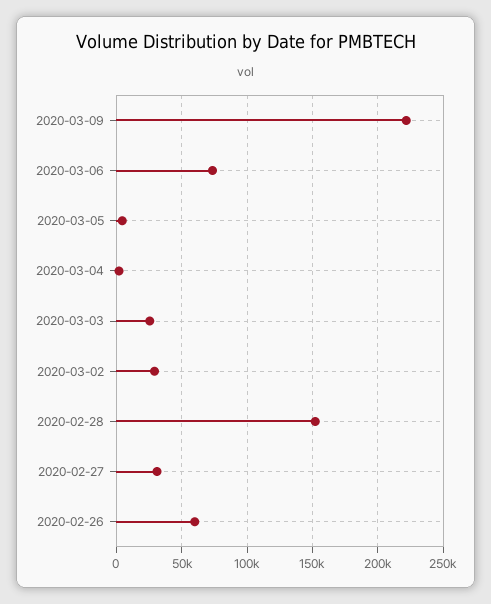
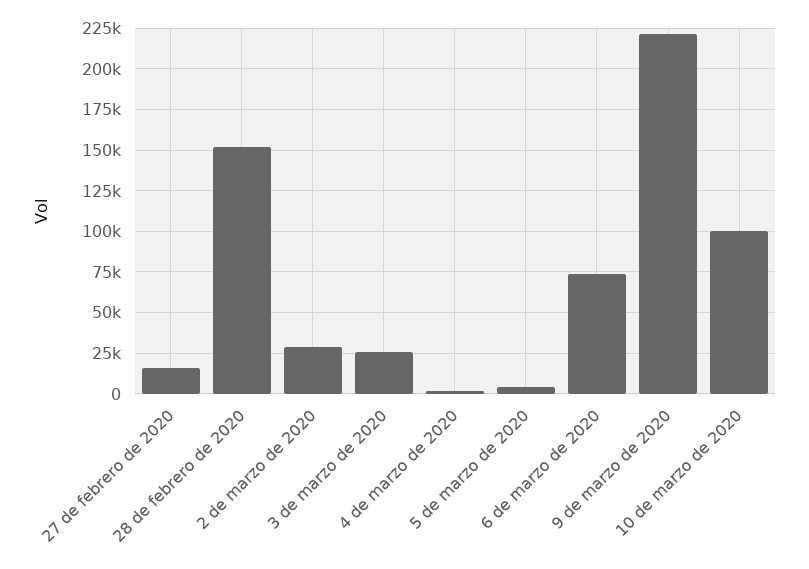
2020-02-27: 30000 -> 15000
2020-02-26: 60000 -> none
10 de marzo de 2020: none -> 100000

